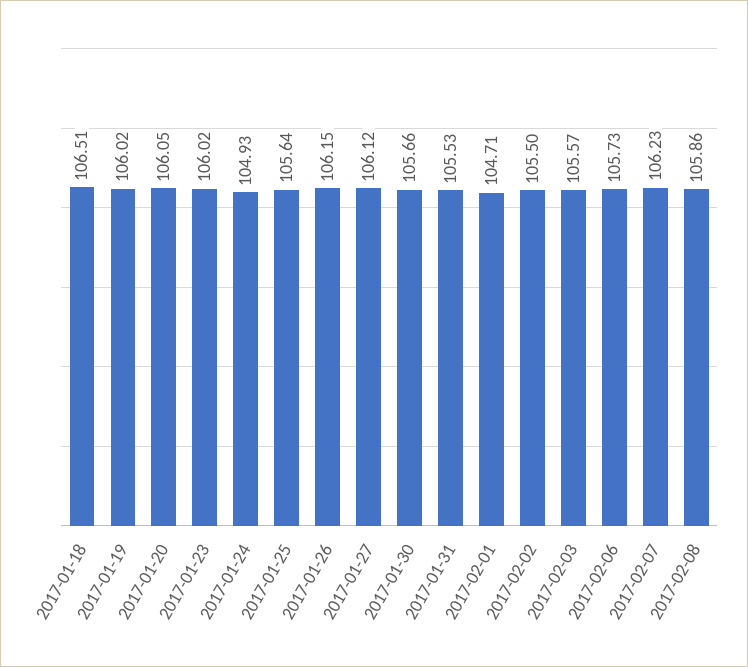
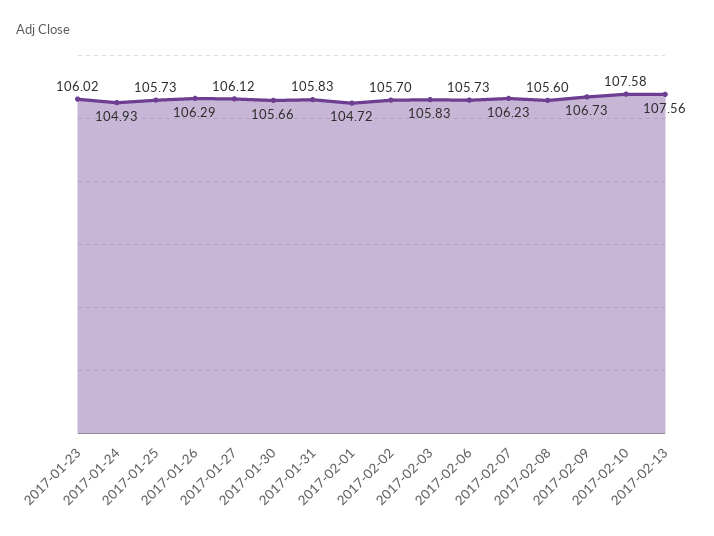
2017-01-18: 106.51 -> none
2017-01-19: 106.02 -> none
2017-01-20: 106.05 -> none
2017-01-25: 105.64 -> 105.73
2017-01-26: 106.15 -> 106.29
2017-01-31: 105.53 -> 105.83
2017-02-01: 104.71 -> 104.72
2017-02-02: 105.5 -> 105.7
2017-02-03: 105.57 -> 105.83
2017-02-08: 105.86 -> 105.6
2017-02-09: none -> 106.73
2017-02-10: none -> 107.58
2017-02-13: none -> 107.56

